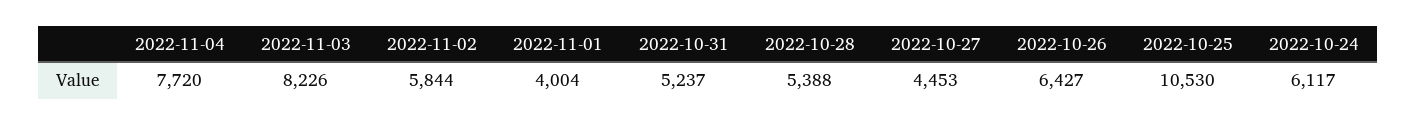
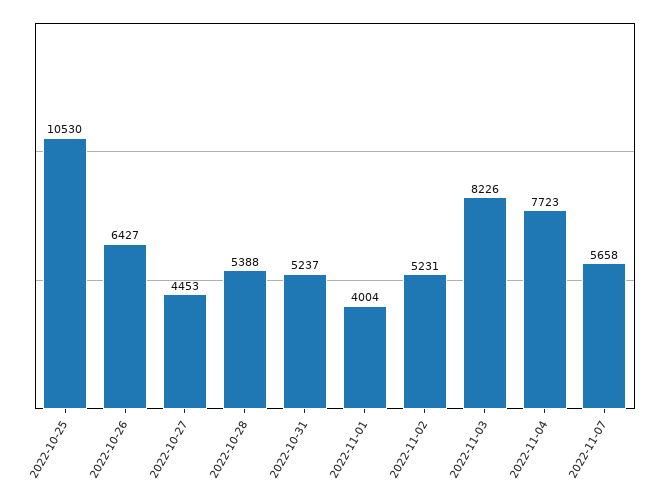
2022-11-04: 7720 -> 7723
2022-11-02: 5844 -> 5231
2022-10-24: 6117 -> none
2022-11-07: none -> 5658

